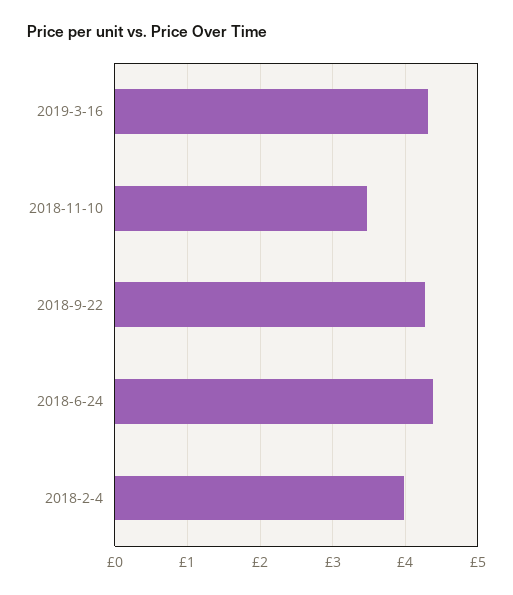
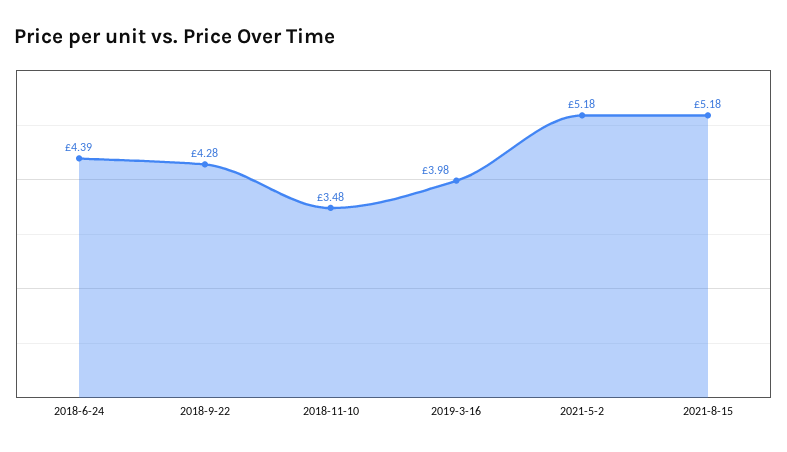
2019-3-16: 4.3 -> 3.98
2018-2-4: 4 -> none
2021-5-2: none -> 5.18
2021-8-15: none -> 5.18

